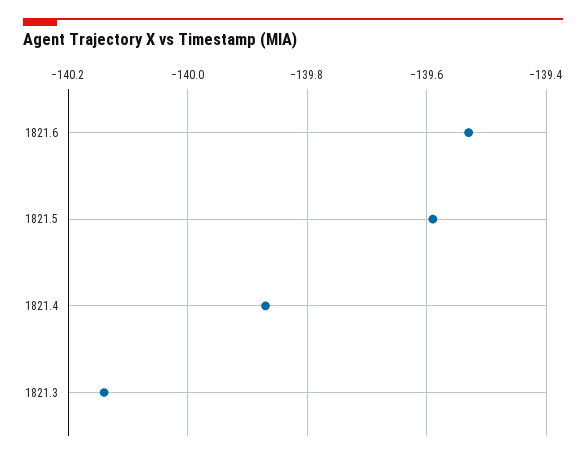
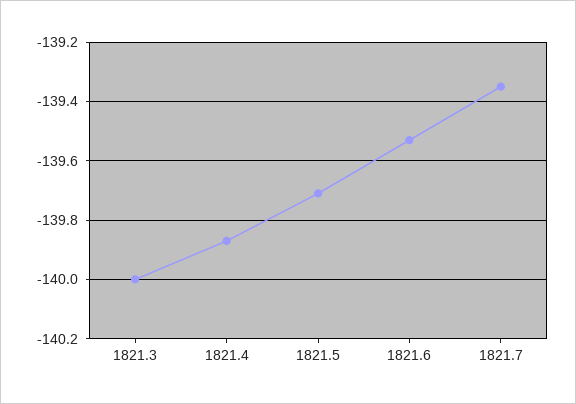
1821.5: -139.6 -> -139.7
1821.3: -140.15 -> -140
1821.7: none -> -139.35

